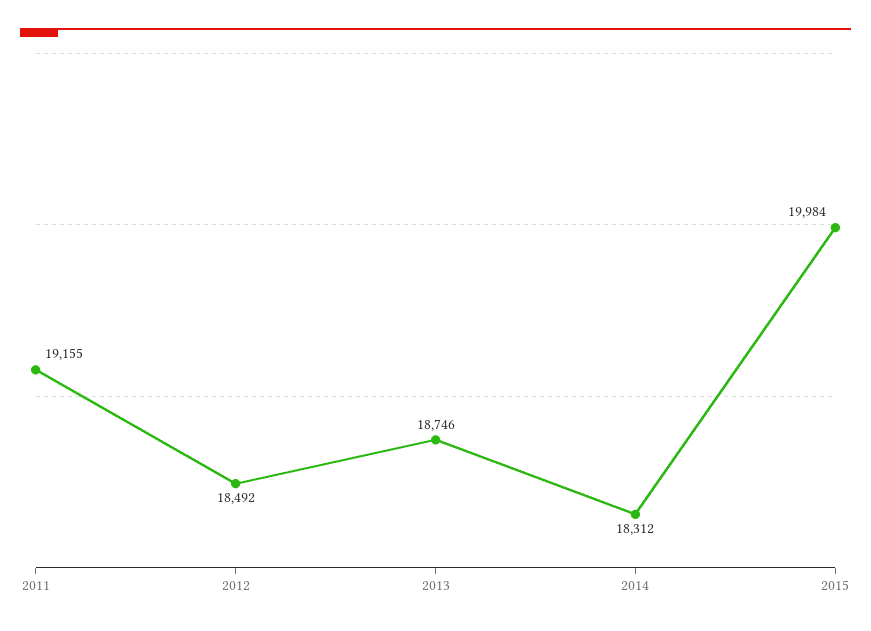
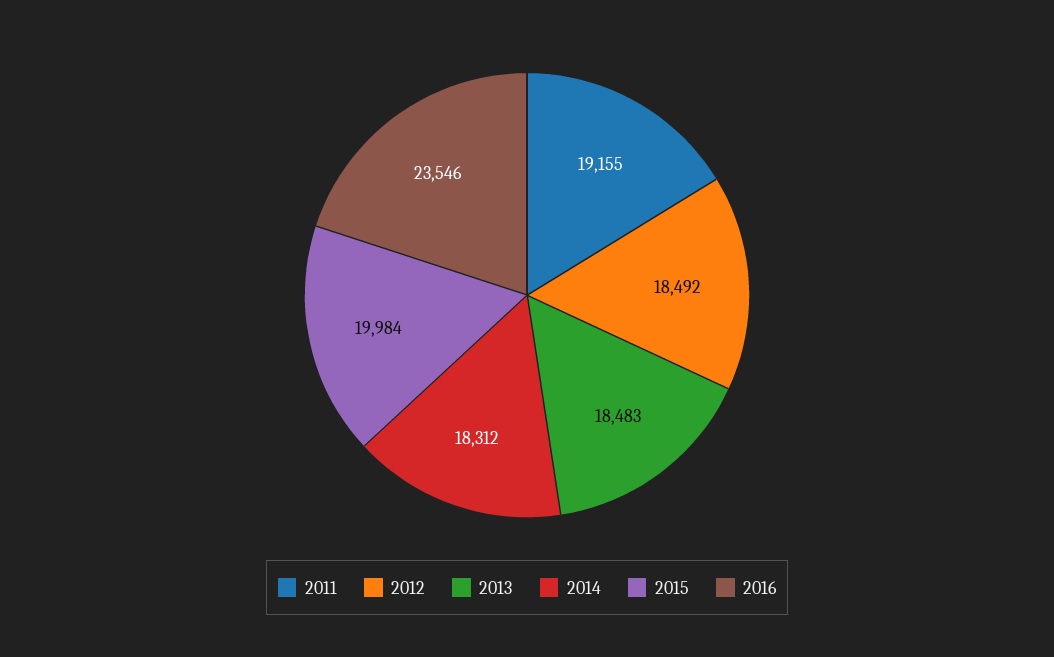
2013: 18746 -> 18483
2016: none -> 23546

